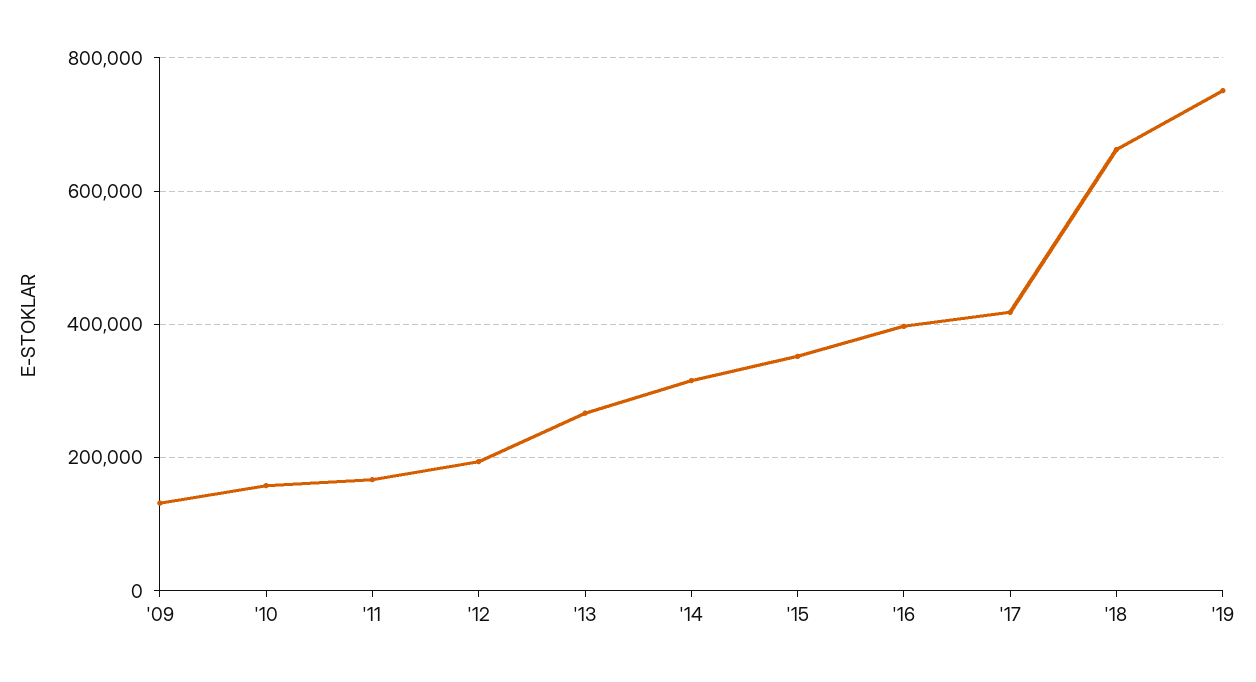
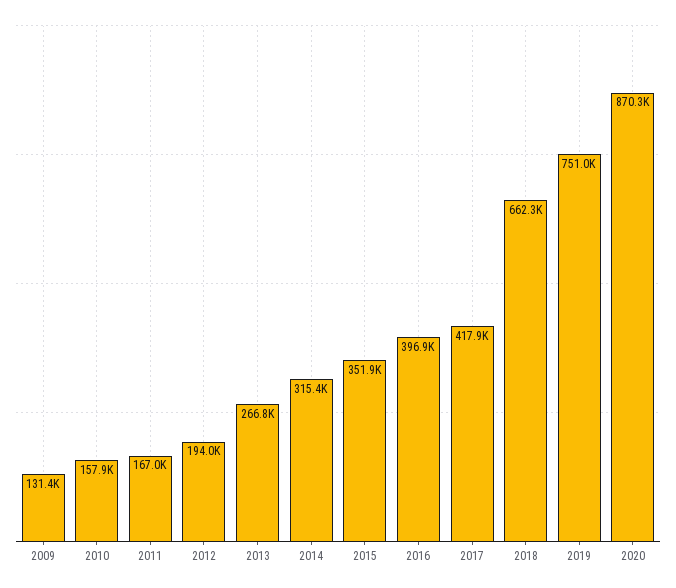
2020: none -> 870300

